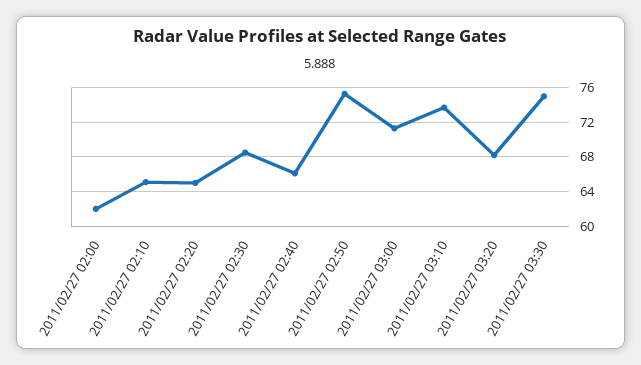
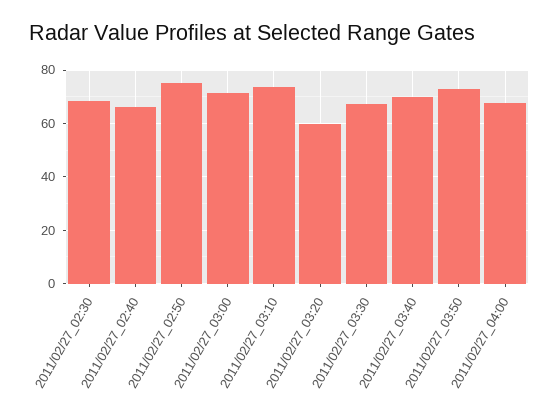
2011/02/27 02:00: 62 -> none
2011/02/27 02:10: 65 -> none
2011/02/27 02:20: 65 -> none
2011/02/27 03:20: 68 -> 60
2011/02/27 03:30: 75 -> 67.5
2011/02/27_03:40: none -> 70
2011/02/27_03:50: none -> 72.5
2011/02/27_04:00: none -> 67.5

